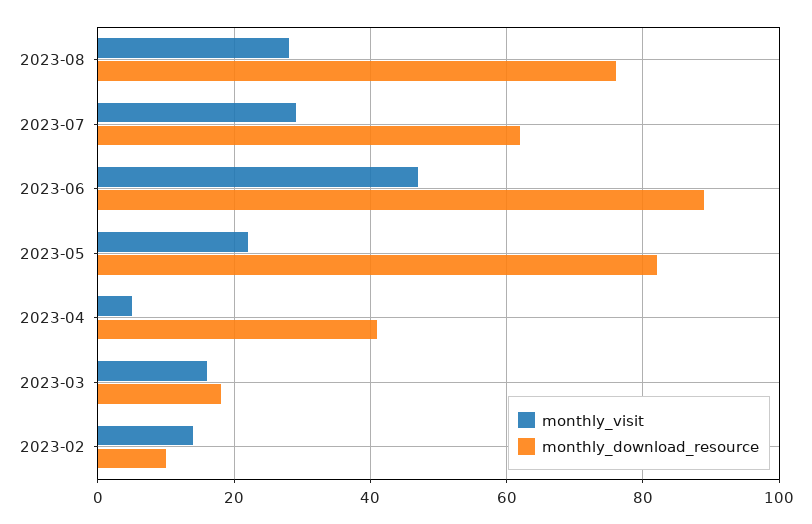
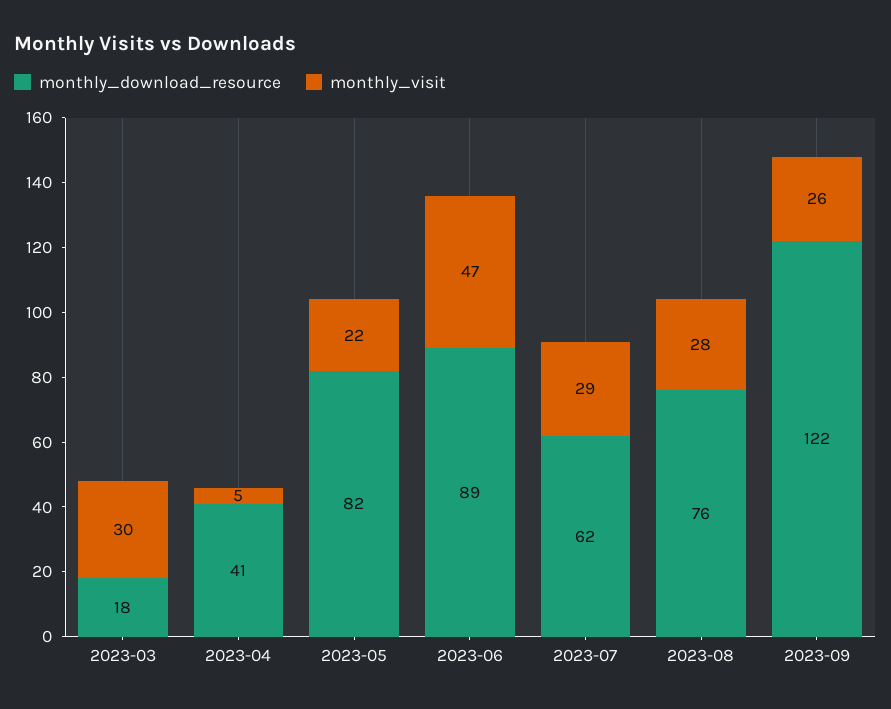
monthly_visit, 2023-03: 15 -> 30
monthly_visit, 2023-02: 15 -> none
monthly_download_resource, 2023-02: 10 -> none
monthly_download_resource, 2023-09: none -> 122
monthly_visit, 2023-09: none -> 26

